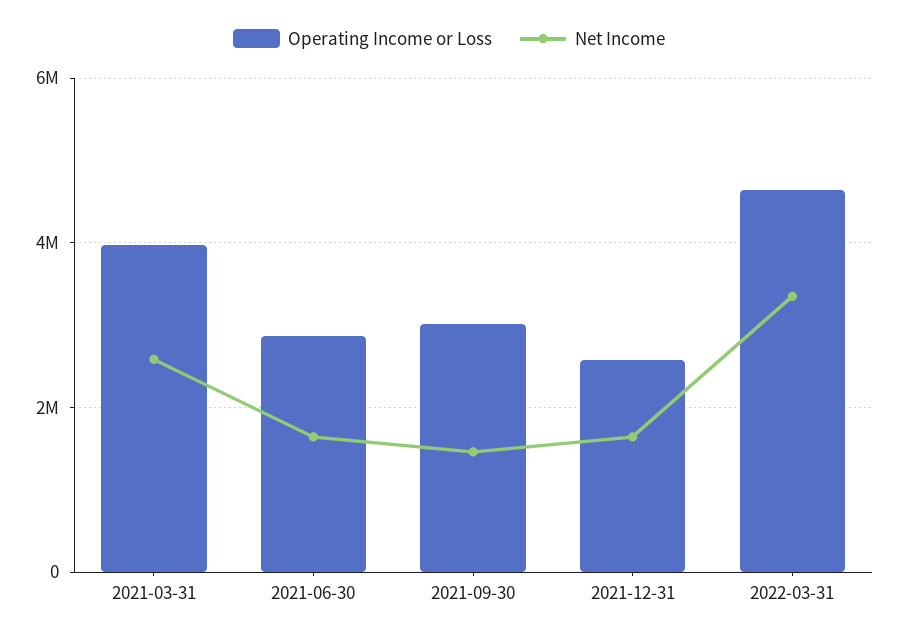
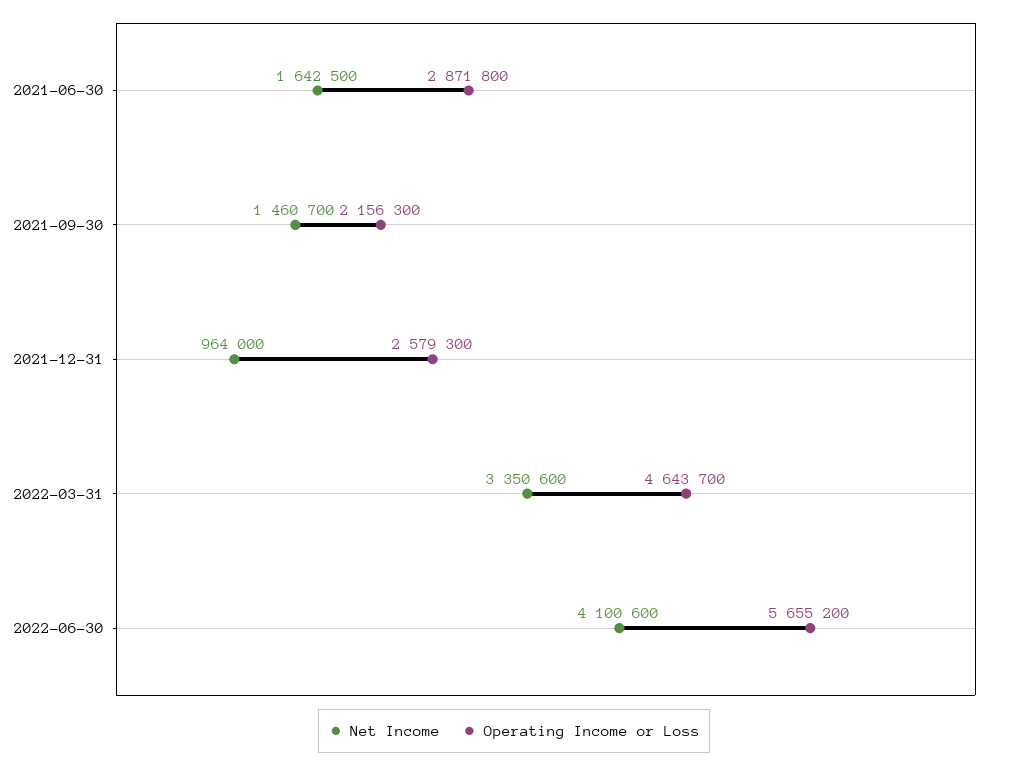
Operating Income or Loss, 2021-03-31: 4000000 -> none
Net Income, 2021-03-31: 2600000 -> none
Operating Income or Loss, 2021-09-30: 3000000 -> 2156300
Net Income, 2021-12-31: 1600000 -> 964000
Net Income, 2022-06-30: none -> 4100600
Operating Income or Loss, 2022-06-30: none -> 5655200

